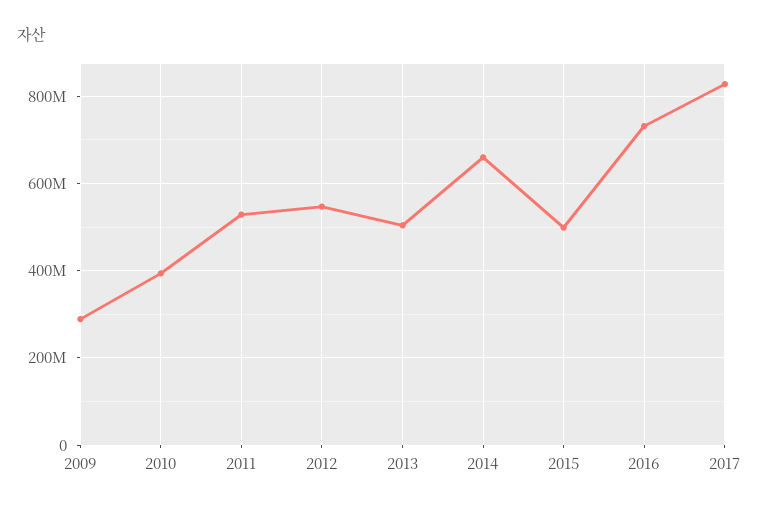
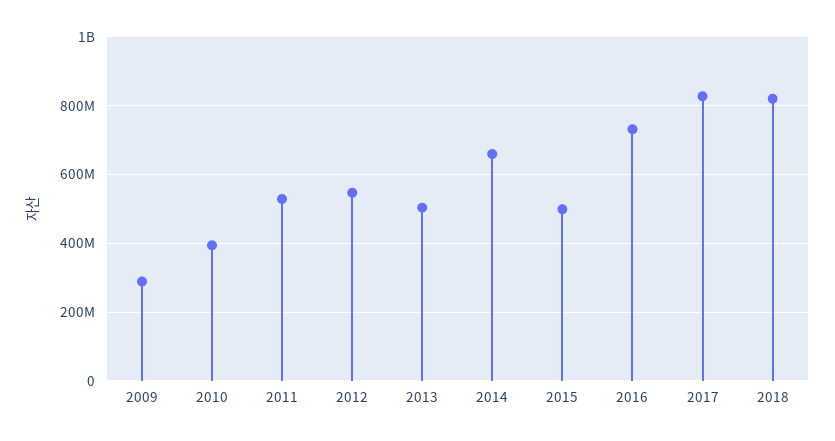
2018: none -> 820000000

